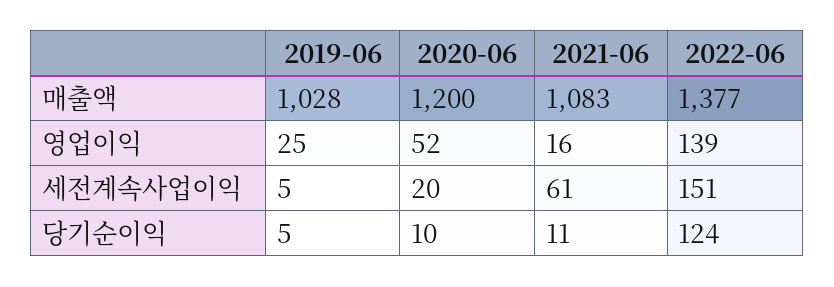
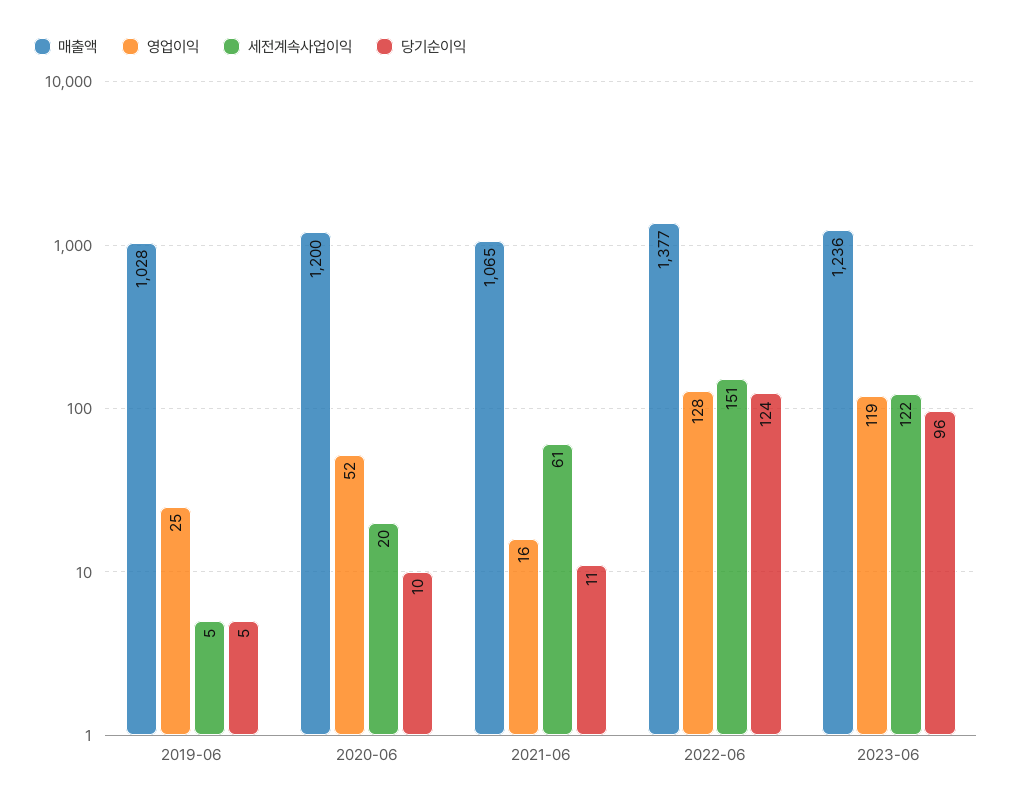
매출액, 2021-06: 1083 -> 1065
영업이익, 2022-06: 139 -> 128
매출액, 2023-06: none -> 1236
영업이익, 2023-06: none -> 119
세전계속사업이익, 2023-06: none -> 122
당기순이익, 2023-06: none -> 96

